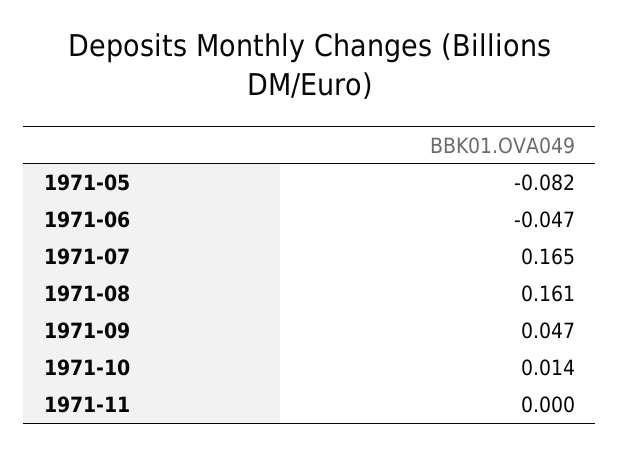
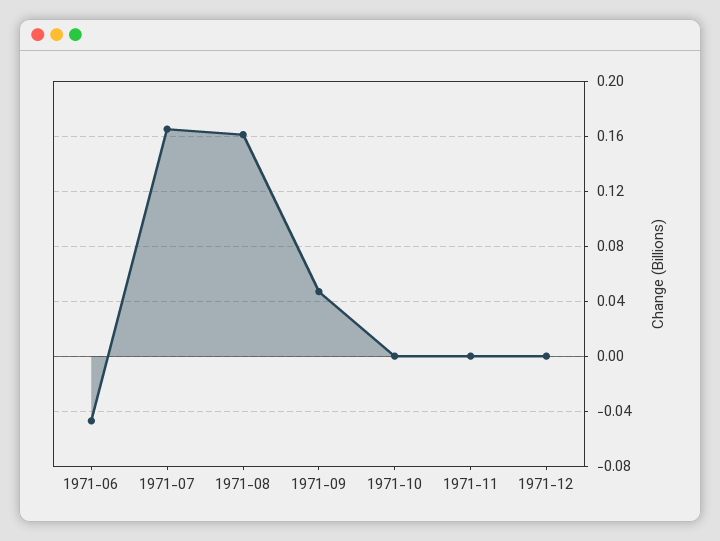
1971-05: -0.082 -> none
1971-10: 0.014 -> 0
1971-12: none -> 0

